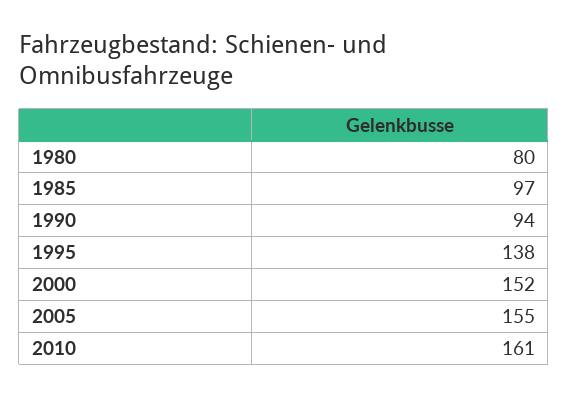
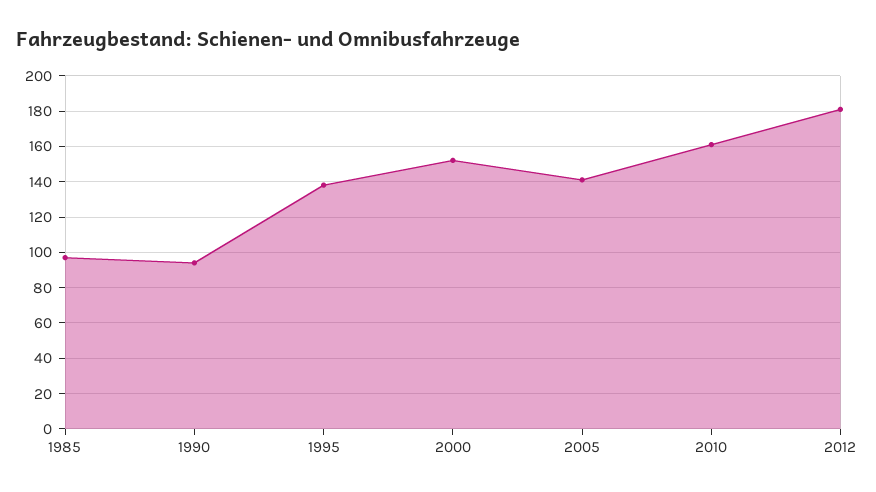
1980: 80 -> none
2005: 155 -> 140
2012: none -> 180

